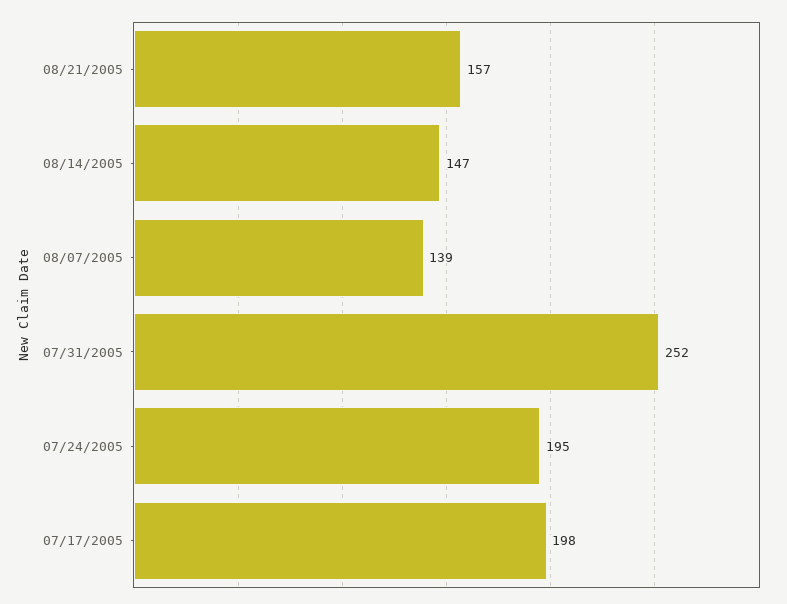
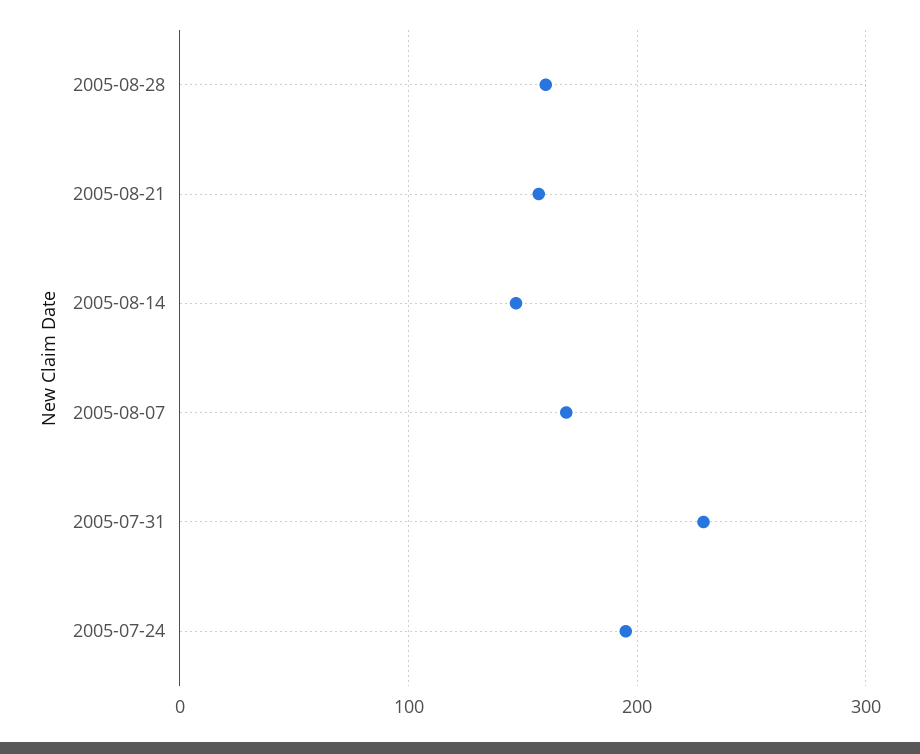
08/07/2005: 139 -> 170
07/31/2005: 252 -> 230
07/17/2005: 198 -> none
2005-08-28: none -> 160

